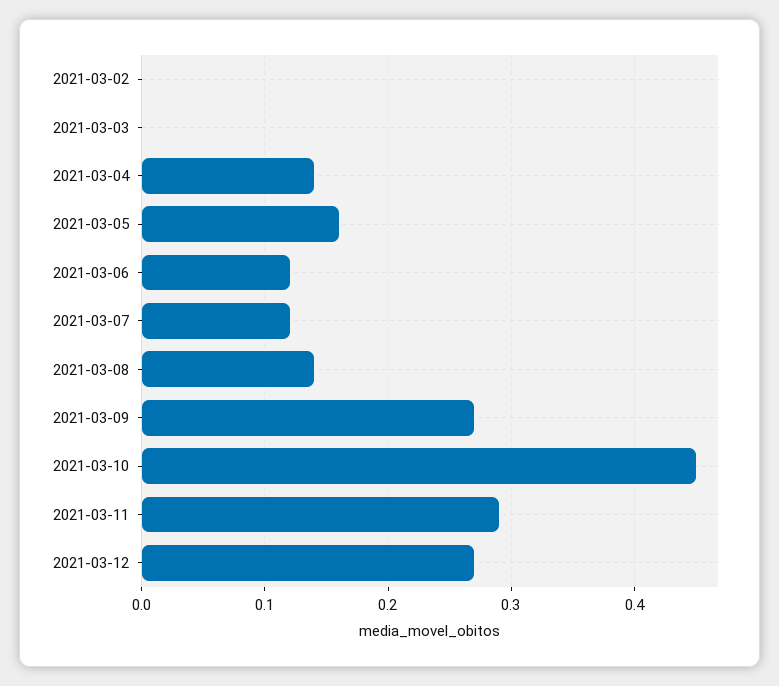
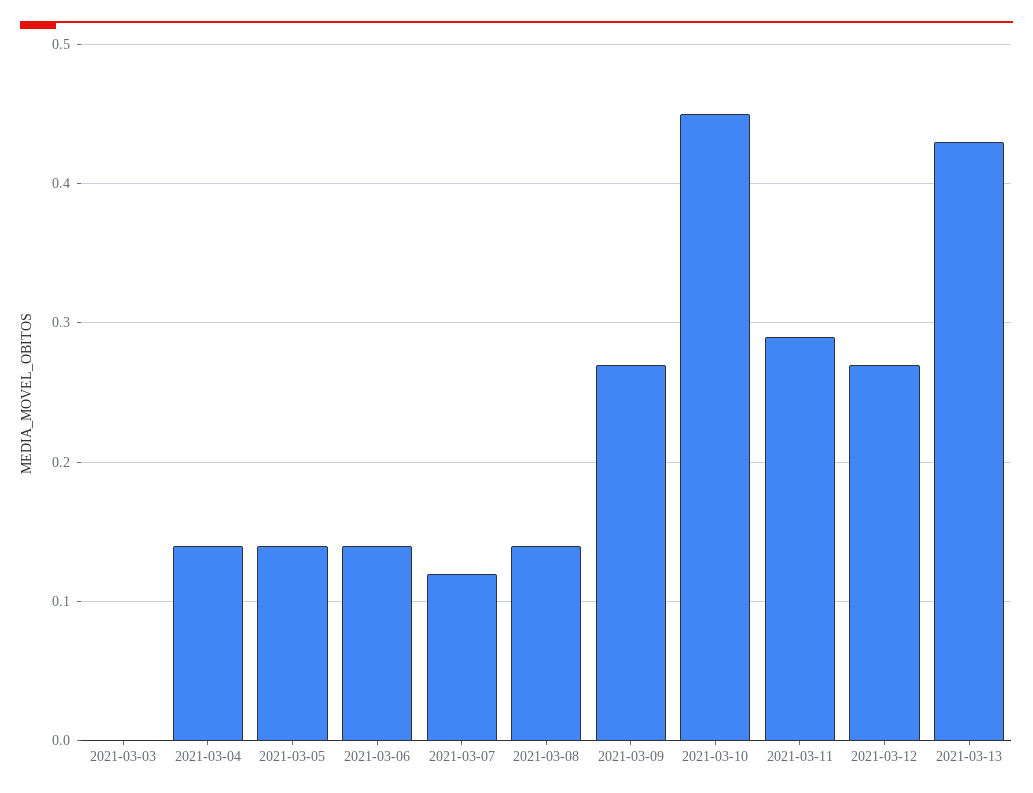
2021-03-02: 0 -> none
2021-03-05: 0.16 -> 0.14
2021-03-06: 0.12 -> 0.14
2021-03-13: none -> 0.43

